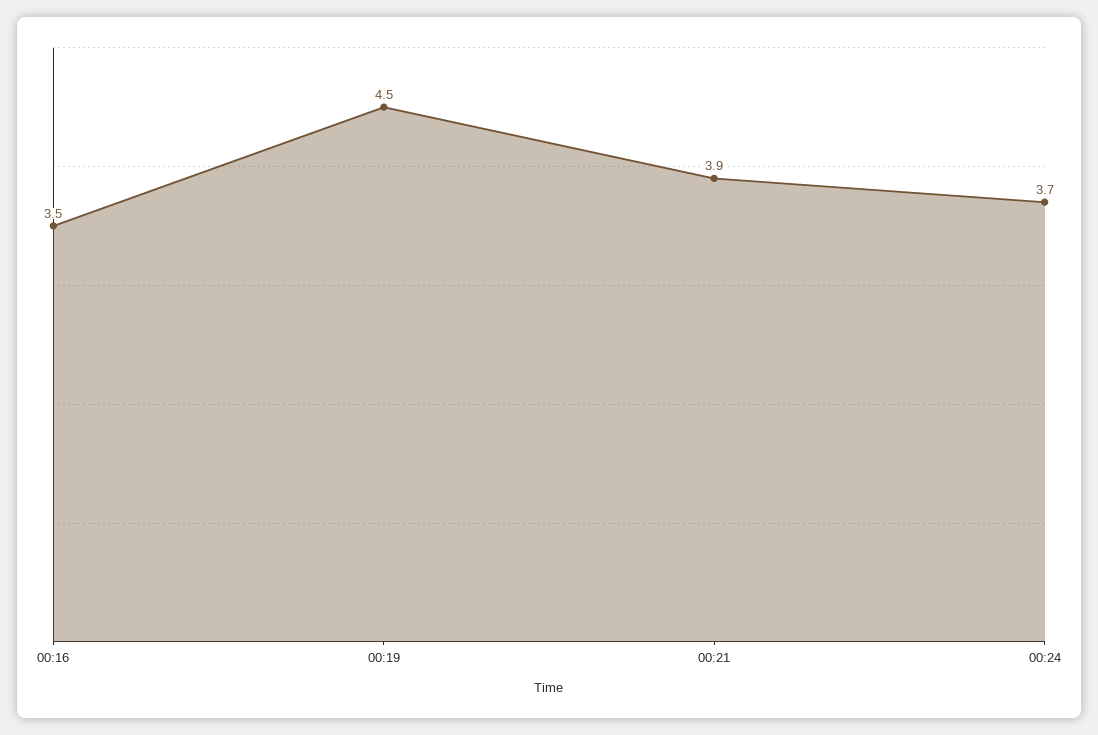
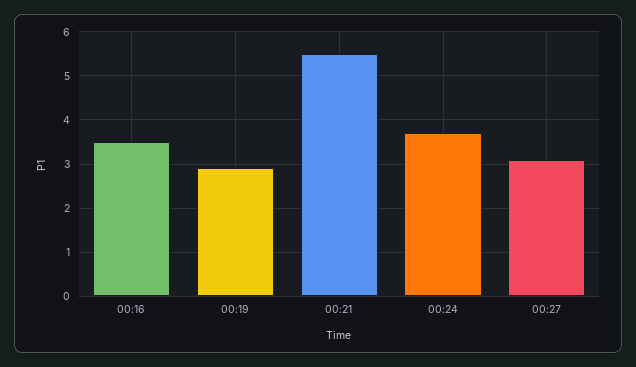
00:19: 4.5 -> 3
00:21: 3.9 -> 5.5
00:27: none -> 3

